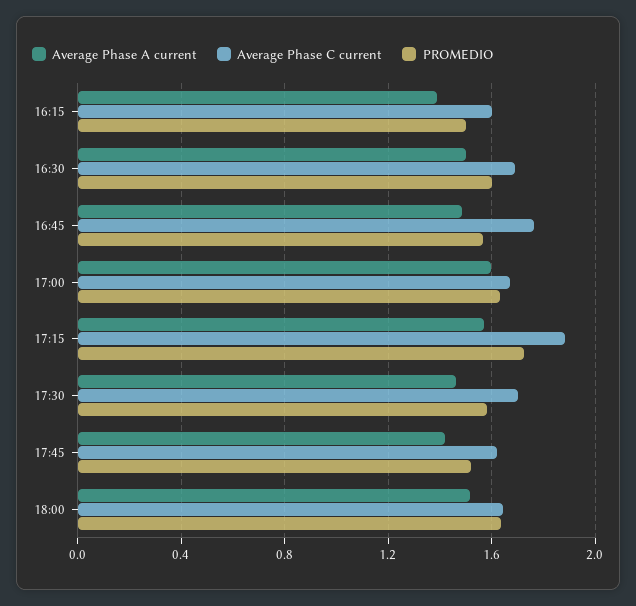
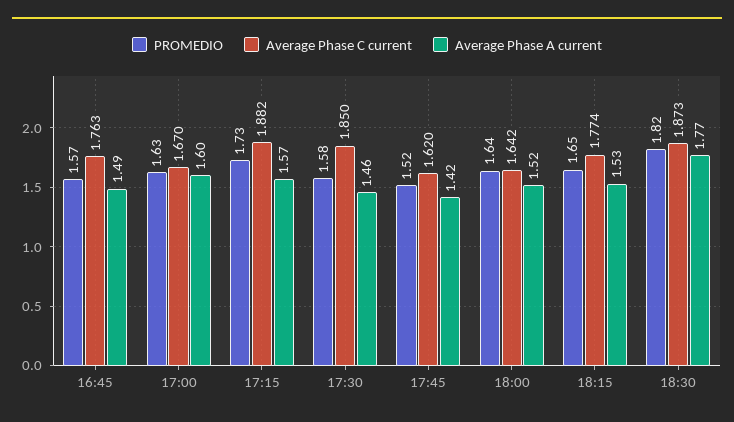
Average Phase A current, 16:15: 1.4 -> none
Average Phase C current, 16:15: 1.6 -> none
PROMEDIO, 16:15: 1.5 -> none
Average Phase A current, 16:30: 1.5 -> none
Average Phase C current, 16:30: 1.7 -> none
PROMEDIO, 16:30: 1.6 -> none
Average Phase C current, 17:30: 1.7 -> 1.85
PROMEDIO, 18:15: none -> 1.65
Average Phase C current, 18:15: none -> 1.774
Average Phase A current, 18:15: none -> 1.53
PROMEDIO, 18:30: none -> 1.82
Average Phase C current, 18:30: none -> 1.873
Average Phase A current, 18:30: none -> 1.77

